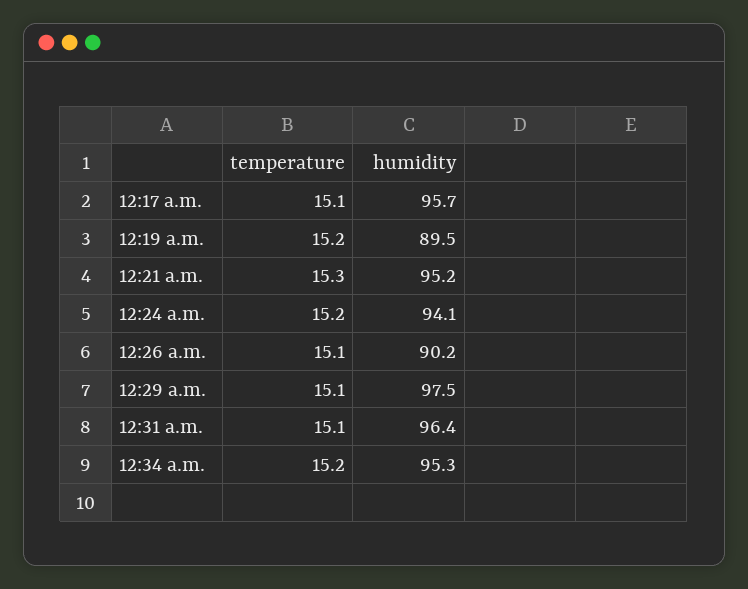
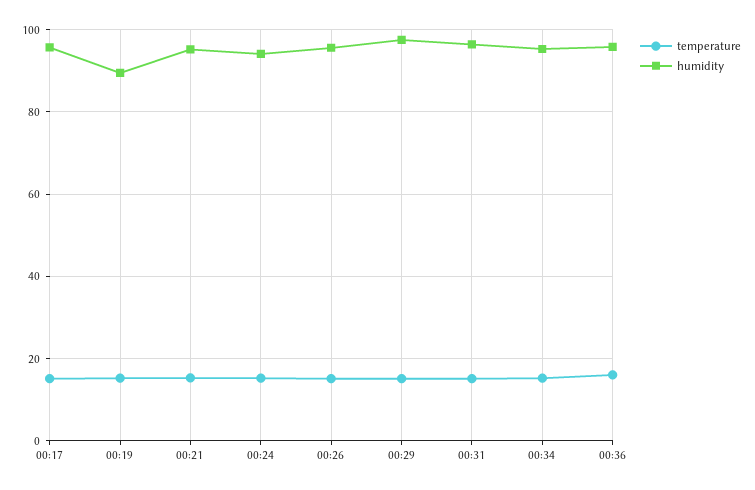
humidity, 12:26 a.m.: 90.2 -> 96
temperature, 00:36: none -> 16
humidity, 00:36: none -> 96

